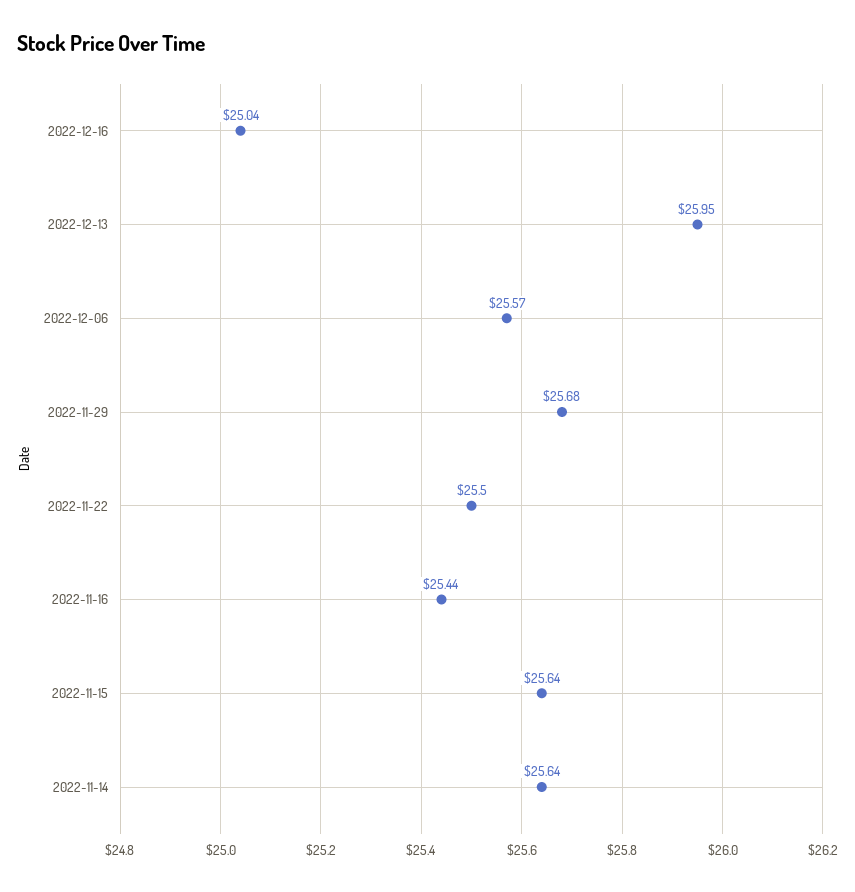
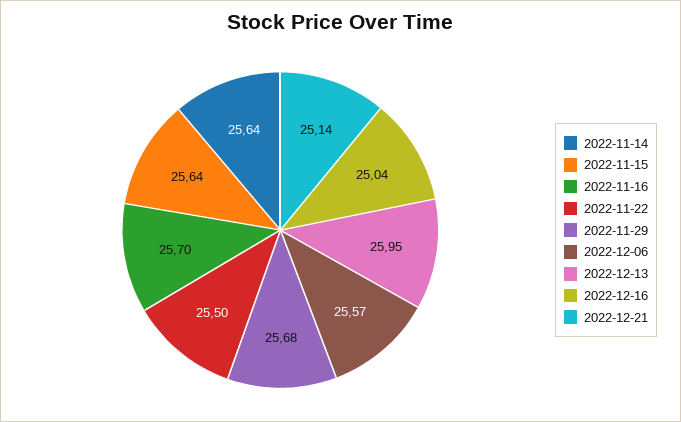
2022-11-16: 25.44 -> 25.7
2022-12-21: none -> 25.14

